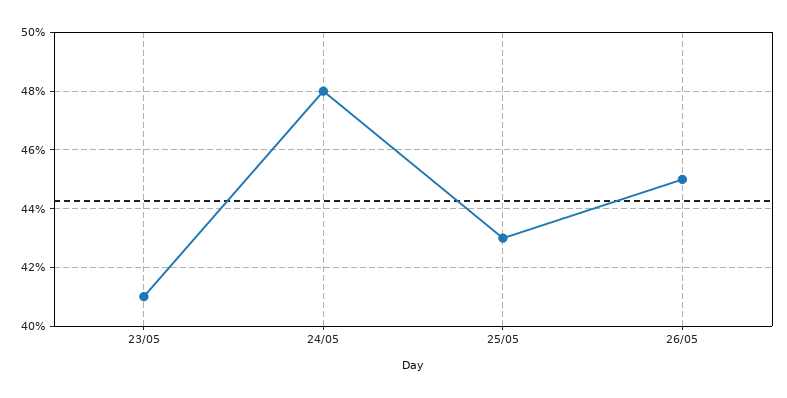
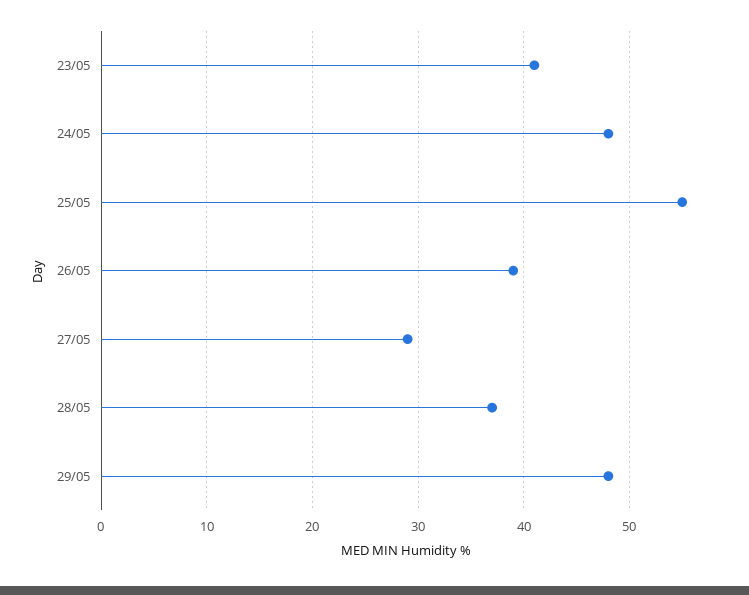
25/05: 43 -> 55
26/05: 45 -> 39
27/05: none -> 29
28/05: none -> 37
29/05: none -> 48

